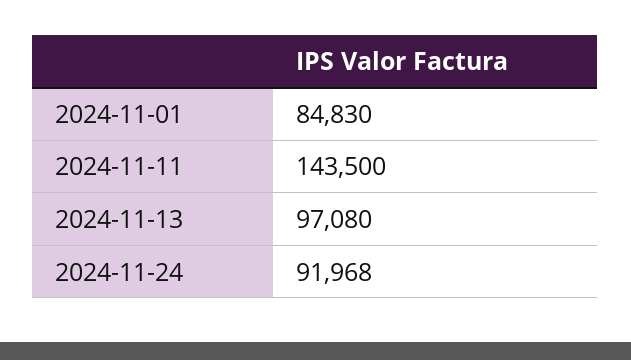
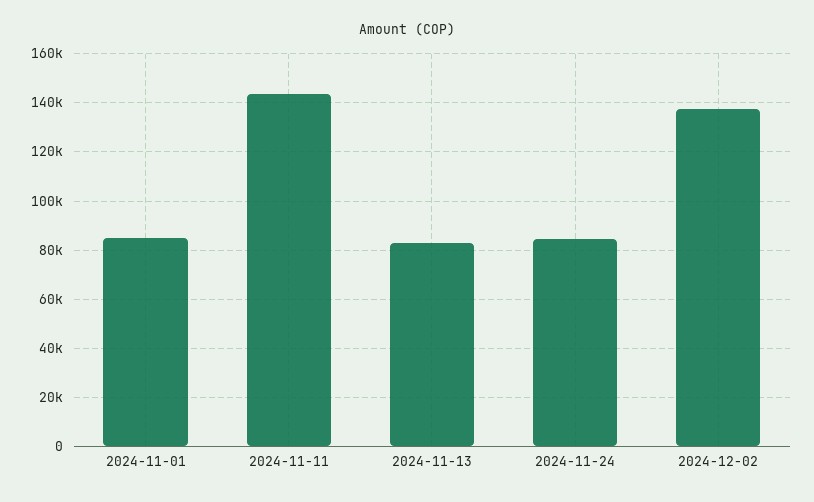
2024-11-13: 97080 -> 82500
2024-11-24: 91968 -> 85000
2024-12-02: none -> 137500

